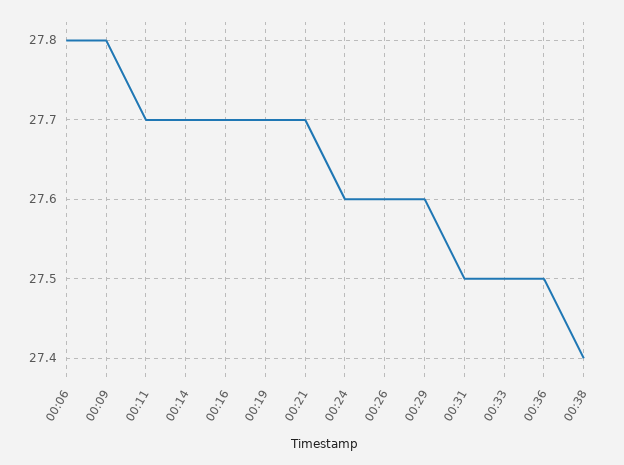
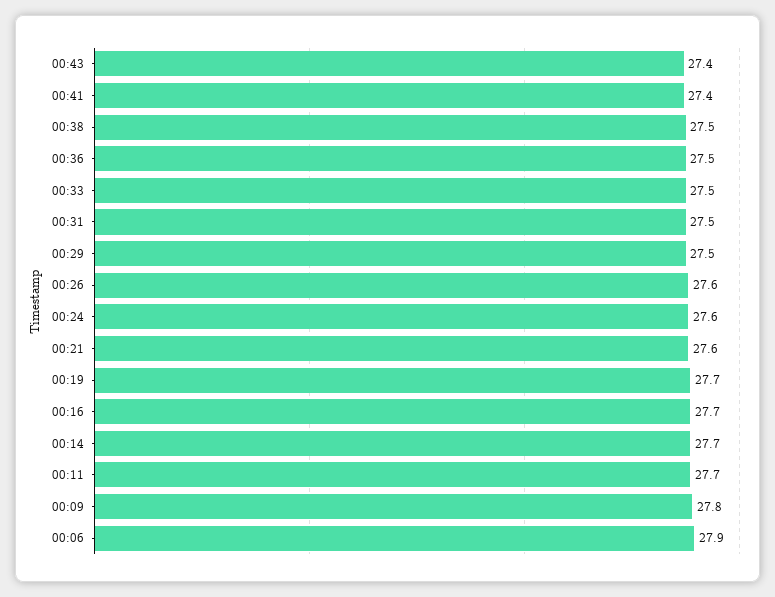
00:06: 27.8 -> 27.9
00:21: 27.7 -> 27.6
00:29: 27.6 -> 27.5
00:38: 27.4 -> 27.5
00:43: none -> 27.4
00:41: none -> 27.4

